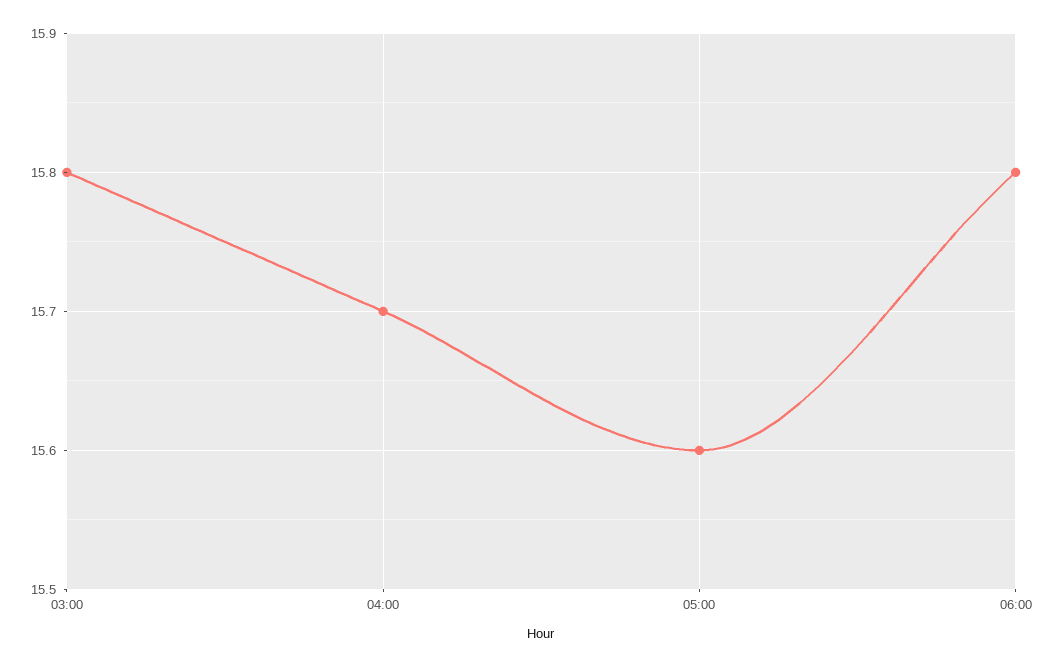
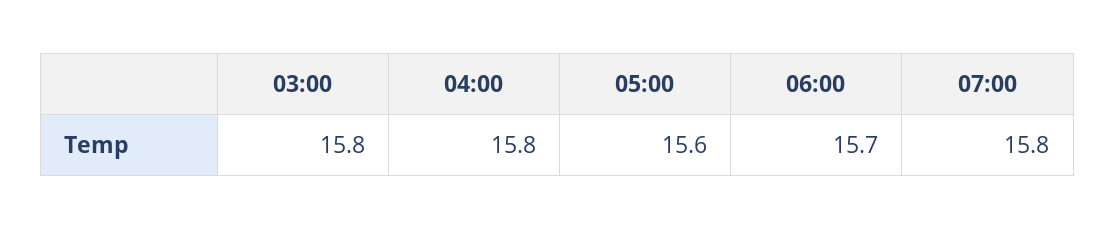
04:00: 15.7 -> 15.8
06:00: 15.8 -> 15.7
07:00: none -> 15.8

